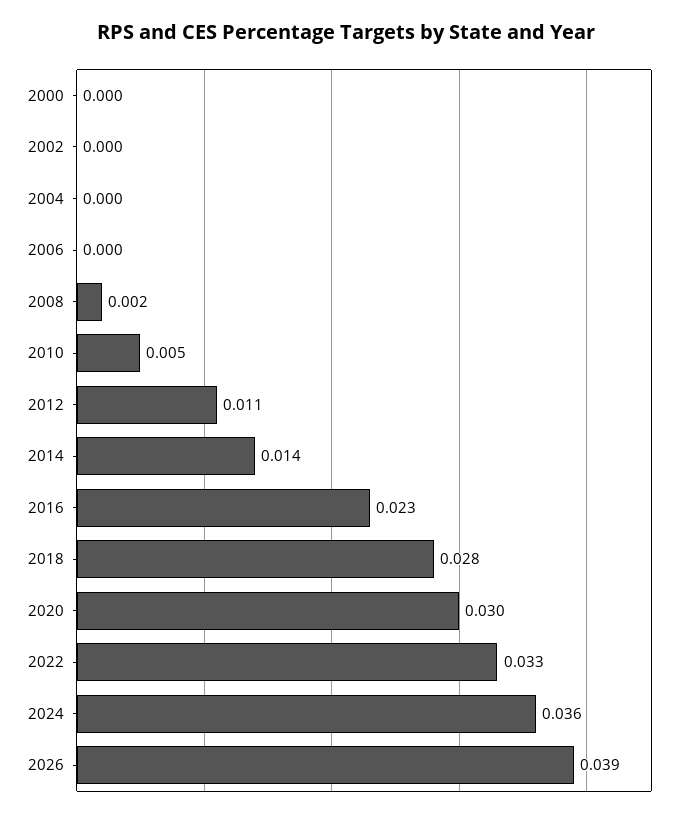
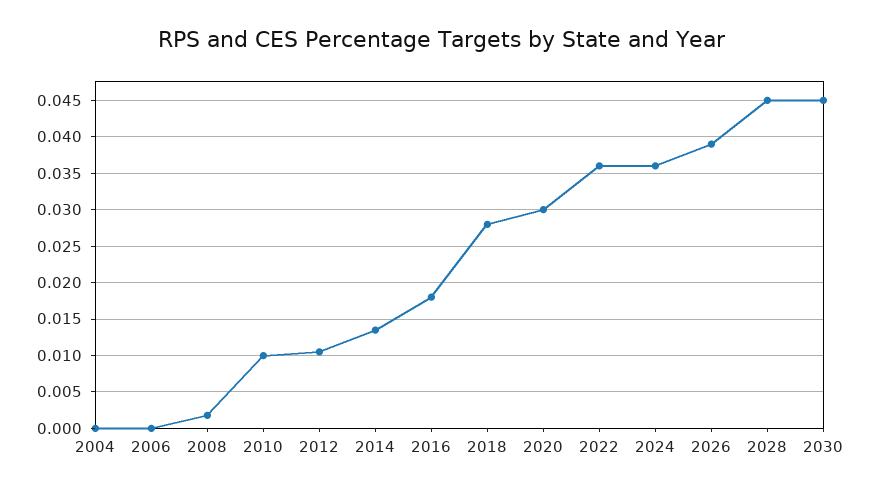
2000: 0 -> none
2002: 0 -> none
2010: 0.005 -> 0.01
2016: 0.023 -> 0.018
2022: 0.033 -> 0.036
2028: none -> 0.045
2030: none -> 0.045

